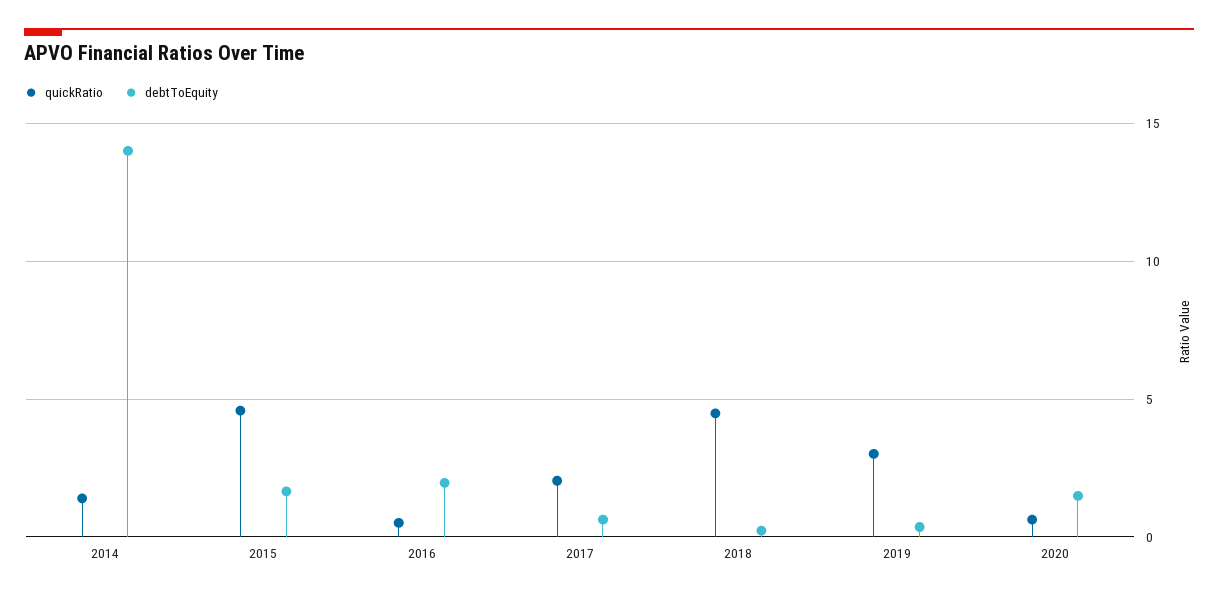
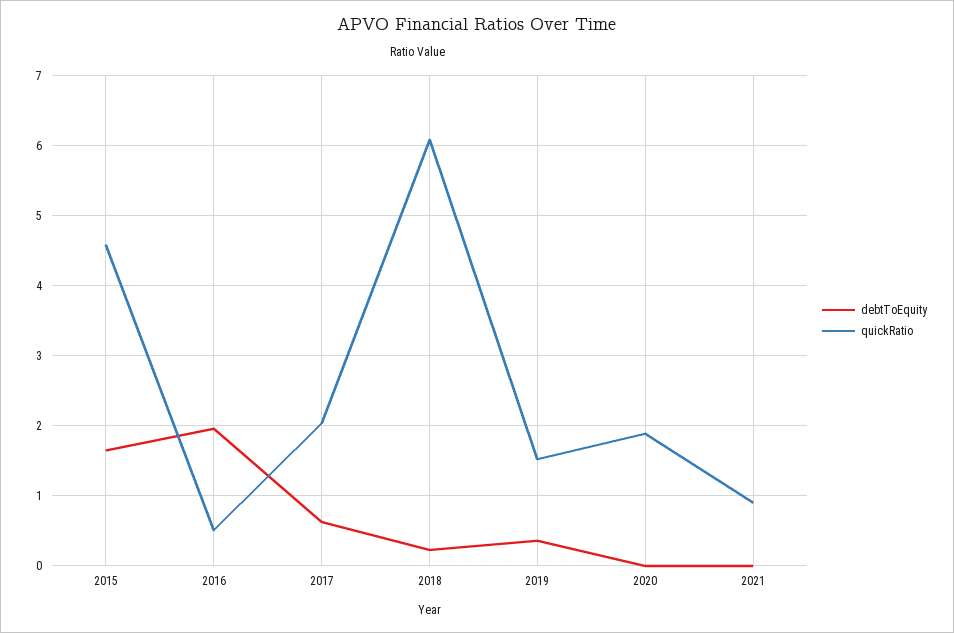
quickRatio, 2014: 1.5 -> none
debtToEquity, 2014: 14 -> none
quickRatio, 2018: 4.5 -> 6.1
quickRatio, 2019: 3 -> 1.5
quickRatio, 2020: 0.5 -> 1.9
debtToEquity, 2020: 1.5 -> 0
debtToEquity, 2021: none -> 0
quickRatio, 2021: none -> 0.9

